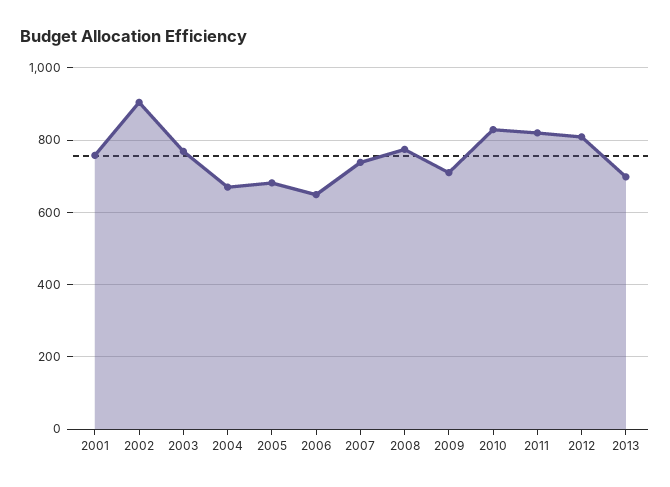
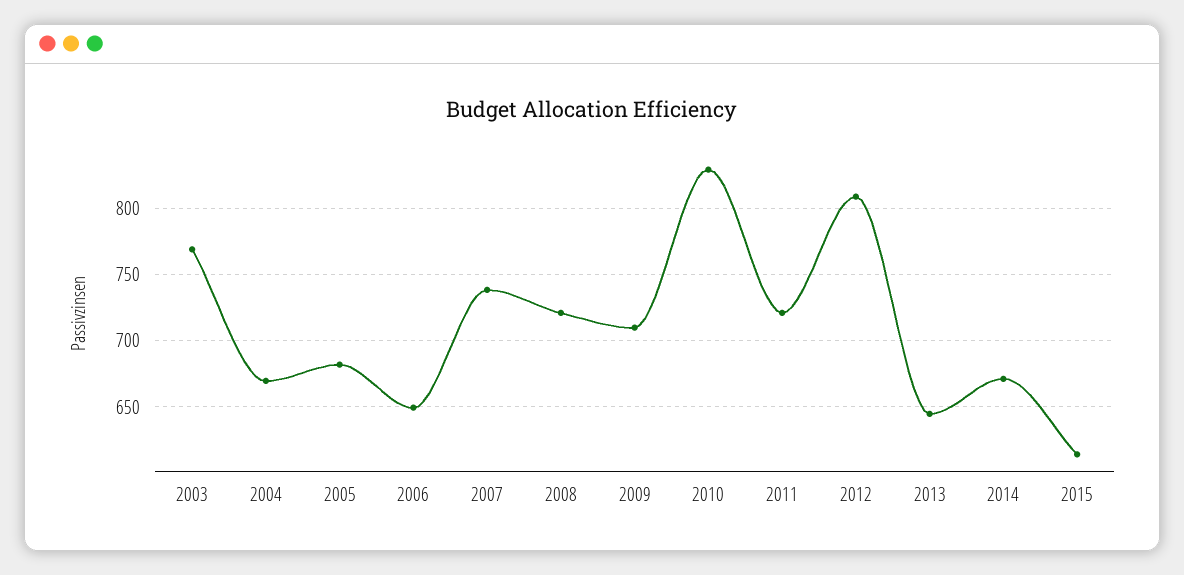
2001: 760 -> none
2002: 900 -> none
2008: 780 -> 720
2011: 820 -> 720
2013: 700 -> 645
2014: none -> 670
2015: none -> 615

